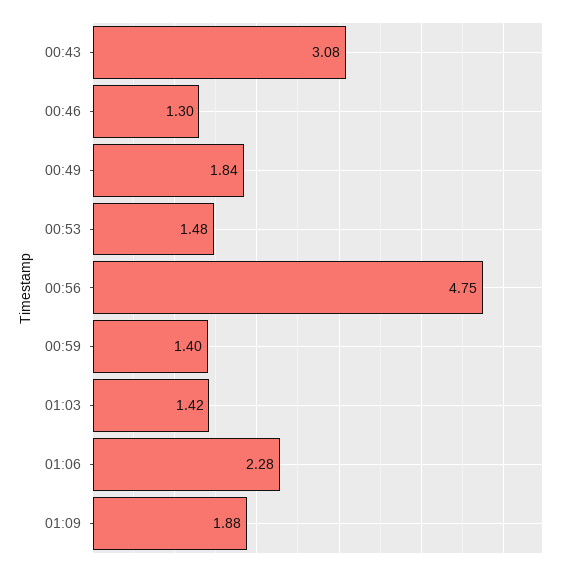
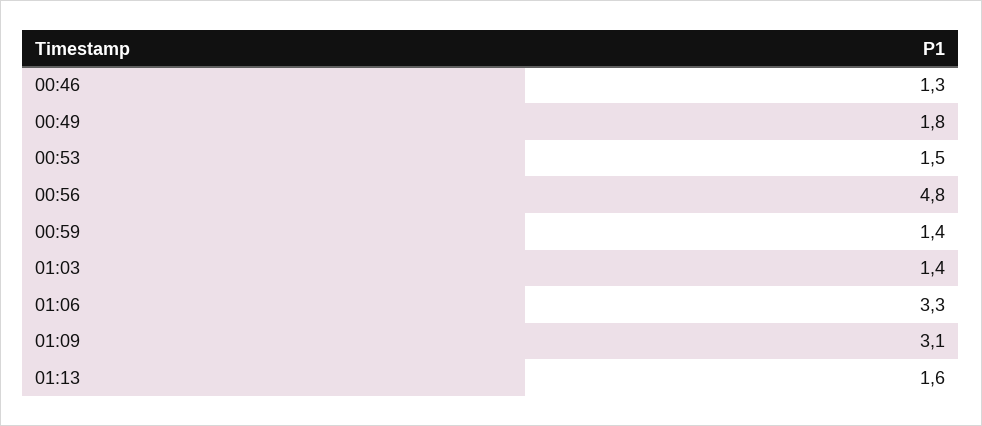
00:43: 3.08 -> none
01:06: 2.28 -> 3.3
01:09: 1.88 -> 3.1
01:13: none -> 1.6

